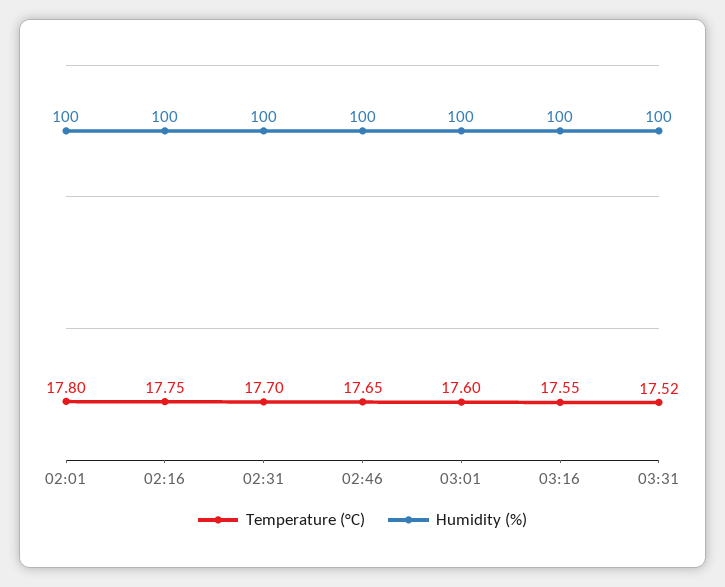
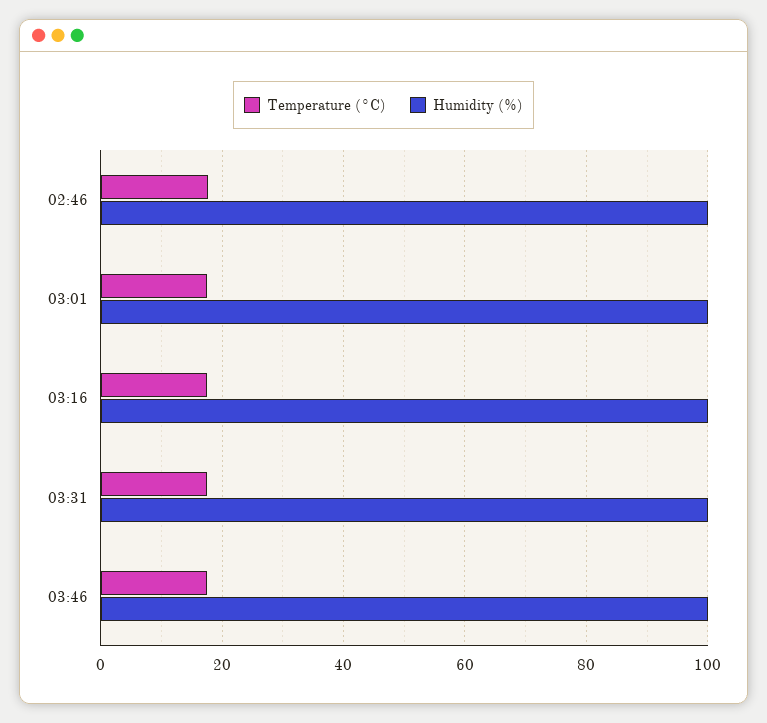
Temperature (°C), 02:01: 17.8 -> none
Humidity (%), 02:01: 100 -> none
Temperature (°C), 02:16: 17.75 -> none
Humidity (%), 02:16: 100 -> none
Temperature (°C), 02:31: 17.7 -> none
Humidity (%), 02:31: 100 -> none
Temperature (°C), 03:46: none -> 18
Humidity (%), 03:46: none -> 100

